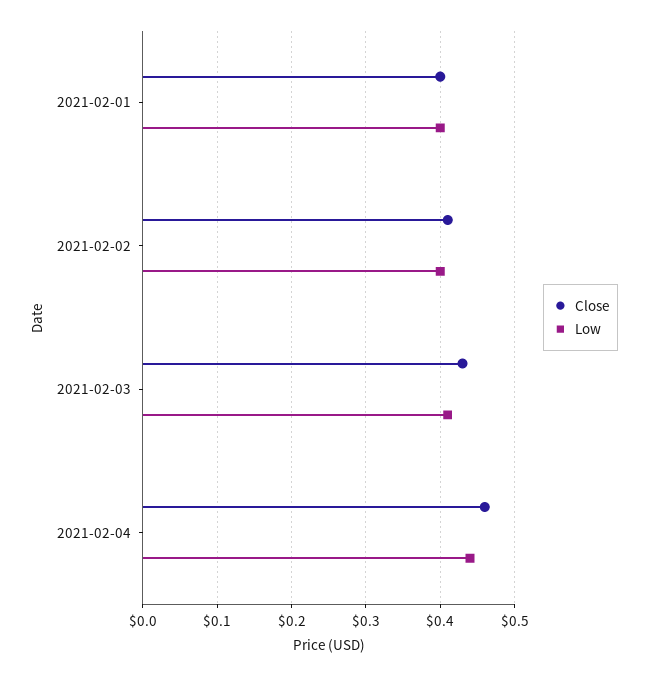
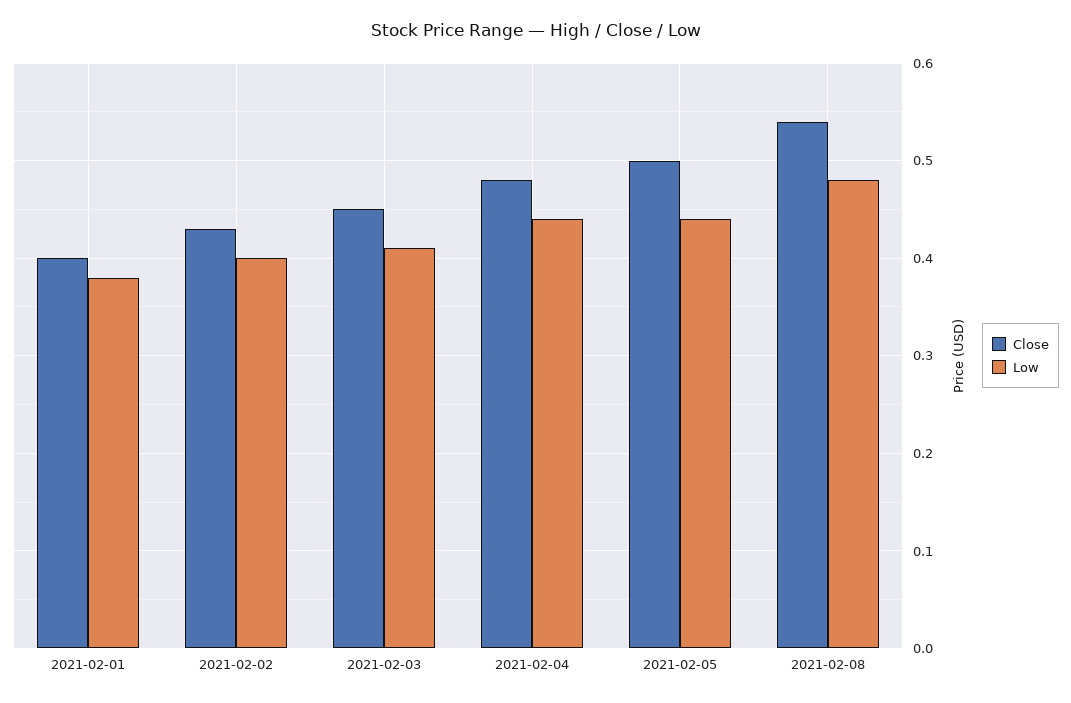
Low, 2021-02-01: 0.4 -> 0.38
Close, 2021-02-02: 0.41 -> 0.43
Close, 2021-02-03: 0.43 -> 0.45
Close, 2021-02-04: 0.46 -> 0.48
Close, 2021-02-05: none -> 0.5
Low, 2021-02-05: none -> 0.44
Close, 2021-02-08: none -> 0.54
Low, 2021-02-08: none -> 0.48

